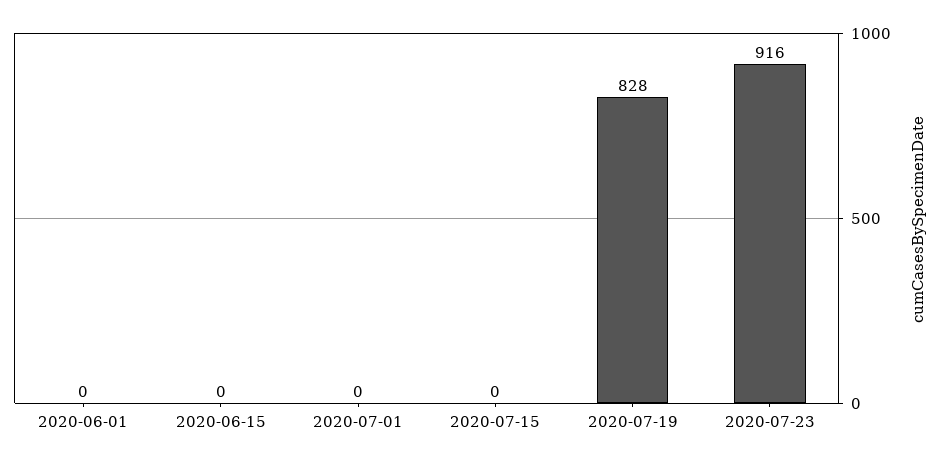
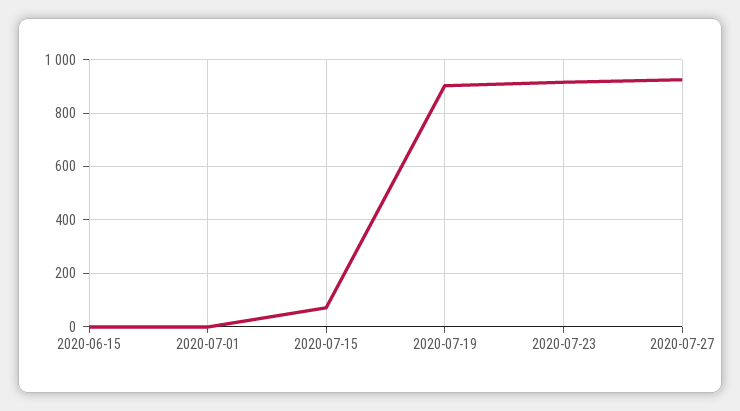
2020-06-01: 0 -> none
2020-07-15: 0 -> 75
2020-07-19: 828 -> 900
2020-07-27: none -> 925

